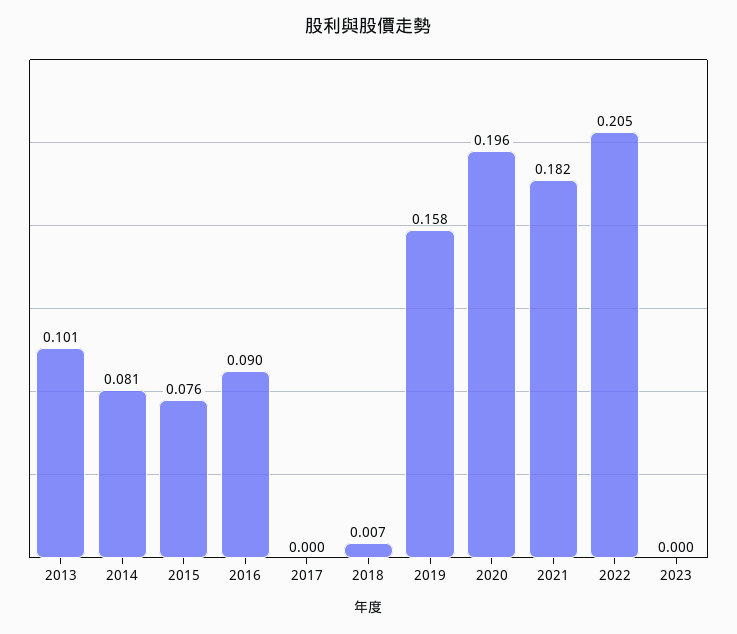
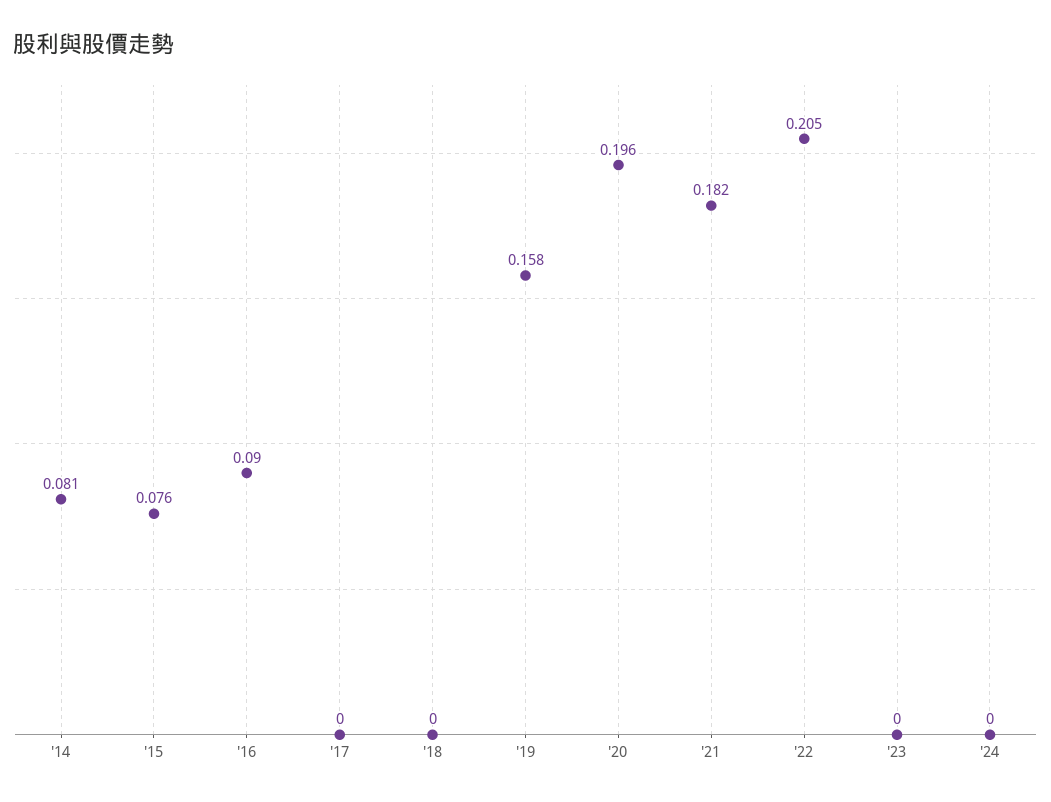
2013: 0.101 -> none
2018: 0.007 -> 0
'24: none -> 0

